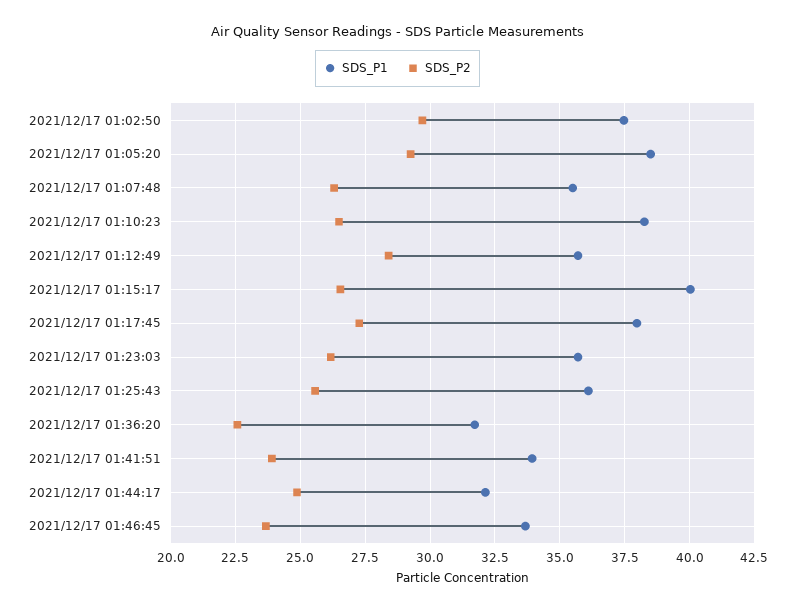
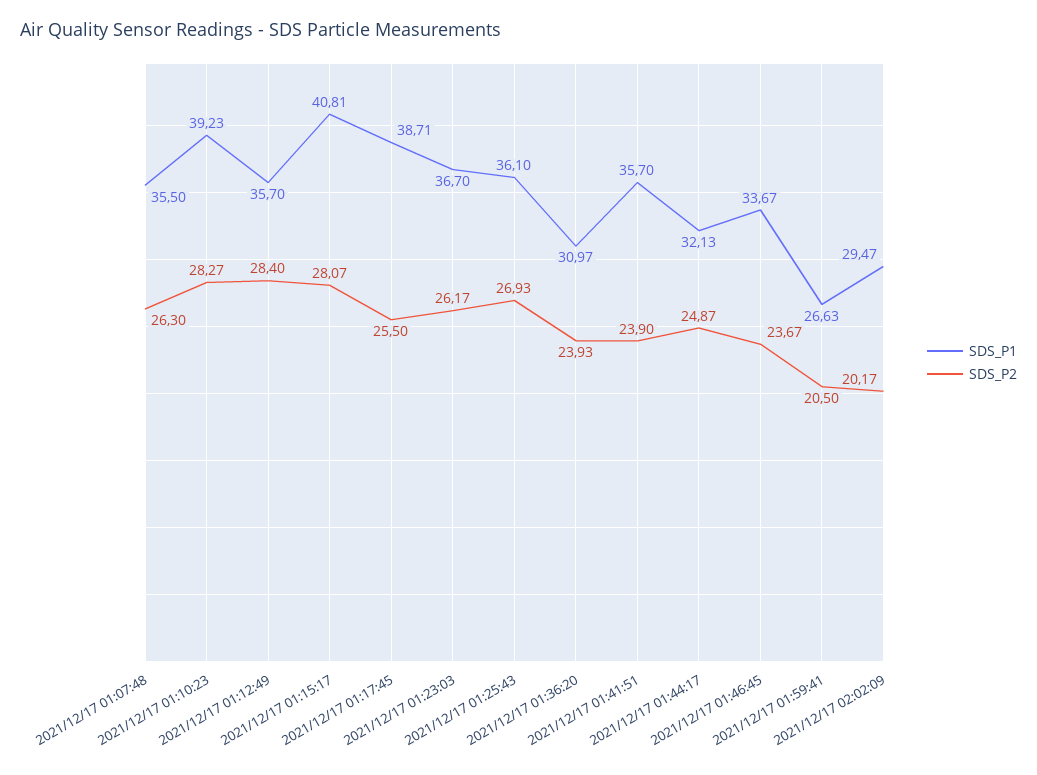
SDS_P1, 2021/12/17 01:02:50: 37.5 -> none
SDS_P2, 2021/12/17 01:02:50: 29.75 -> none
SDS_P1, 2021/12/17 01:05:20: 38.5 -> none
SDS_P2, 2021/12/17 01:05:20: 29.25 -> none
SDS_P1, 2021/12/17 01:10:23: 38.25 -> 39.23
SDS_P2, 2021/12/17 01:10:23: 26.5 -> 28.27
SDS_P1, 2021/12/17 01:15:17: 40 -> 40.81
SDS_P2, 2021/12/17 01:15:17: 26.5 -> 28.07
SDS_P1, 2021/12/17 01:17:45: 38 -> 38.71
SDS_P2, 2021/12/17 01:17:45: 27.25 -> 25.5
SDS_P1, 2021/12/17 01:23:03: 35.75 -> 36.7
SDS_P2, 2021/12/17 01:25:43: 25.5 -> 26.93
SDS_P1, 2021/12/17 01:36:20: 31.75 -> 30.97
SDS_P2, 2021/12/17 01:36:20: 22.5 -> 23.93
SDS_P1, 2021/12/17 01:41:51: 34 -> 35.7
SDS_P1, 2021/12/17 01:59:41: none -> 26.63
SDS_P2, 2021/12/17 01:59:41: none -> 20.5
SDS_P1, 2021/12/17 02:02:09: none -> 29.47
SDS_P2, 2021/12/17 02:02:09: none -> 20.17

